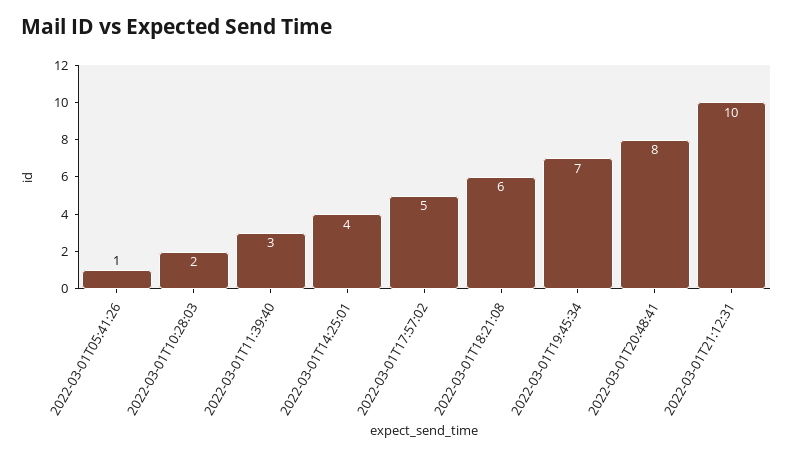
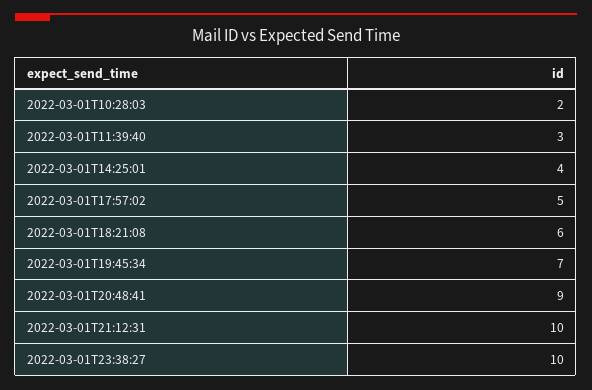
2022-03-01T05:41:26: 1 -> none
2022-03-01T20:48:41: 8 -> 9
2022-03-01T23:38:27: none -> 10

